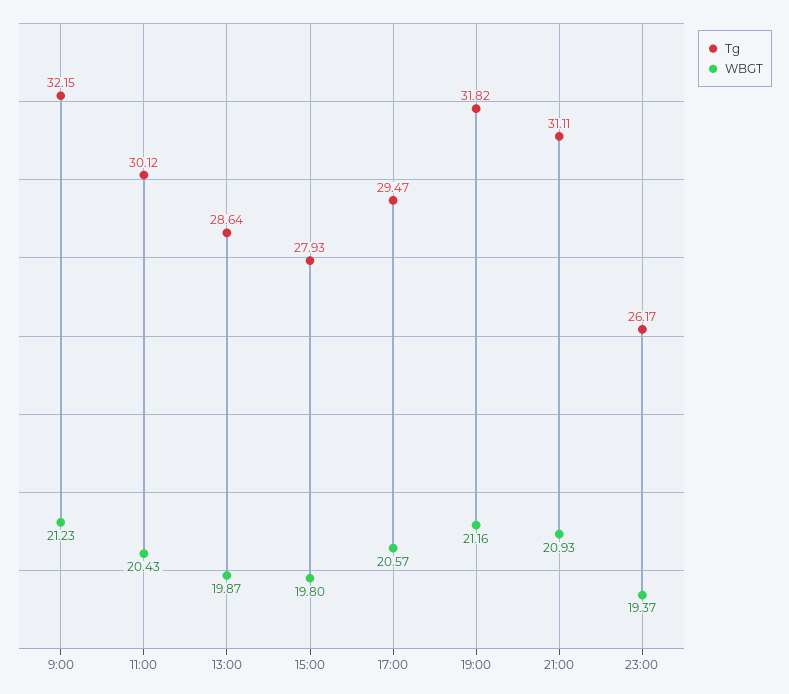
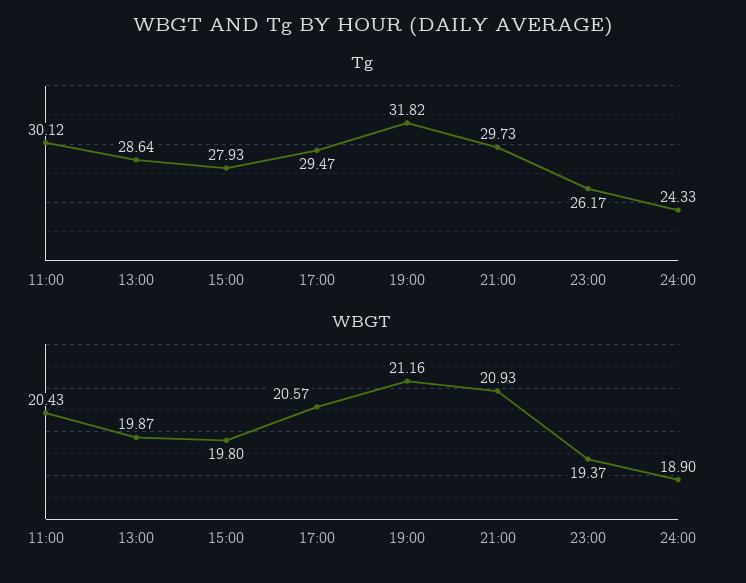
Tg, 9:00: 32.15 -> none
WBGT, 9:00: 21.23 -> none
Tg, 21:00: 31.11 -> 29.73
Tg, 24:00: none -> 24.33
WBGT, 24:00: none -> 18.9

